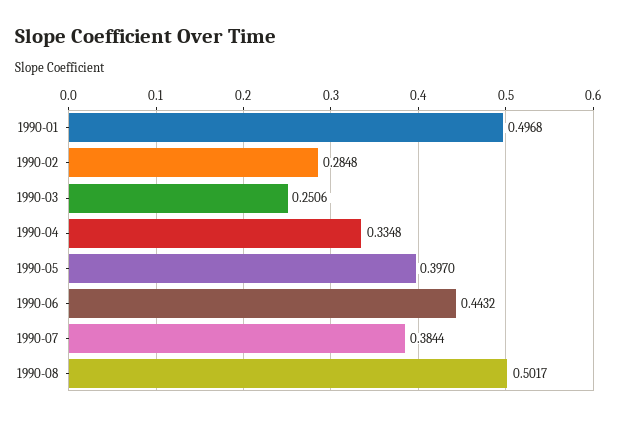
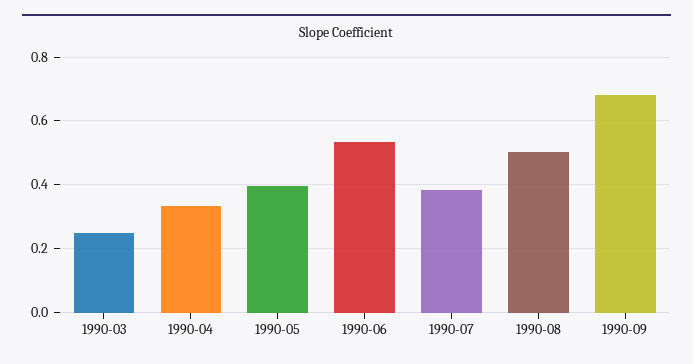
1990-01: 0.4968 -> none
1990-02: 0.2848 -> none
1990-06: 0.4432 -> 0.54
1990-09: none -> 0.68

